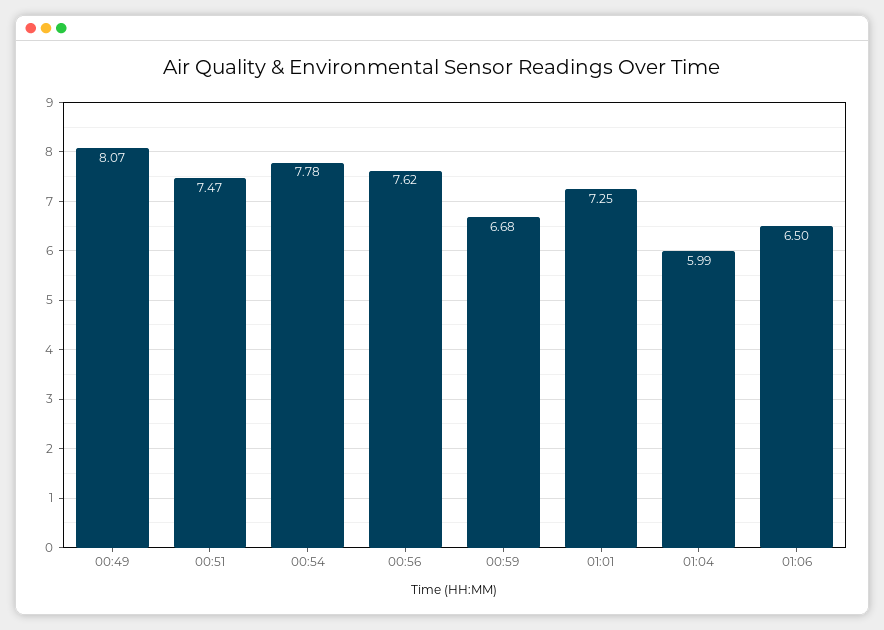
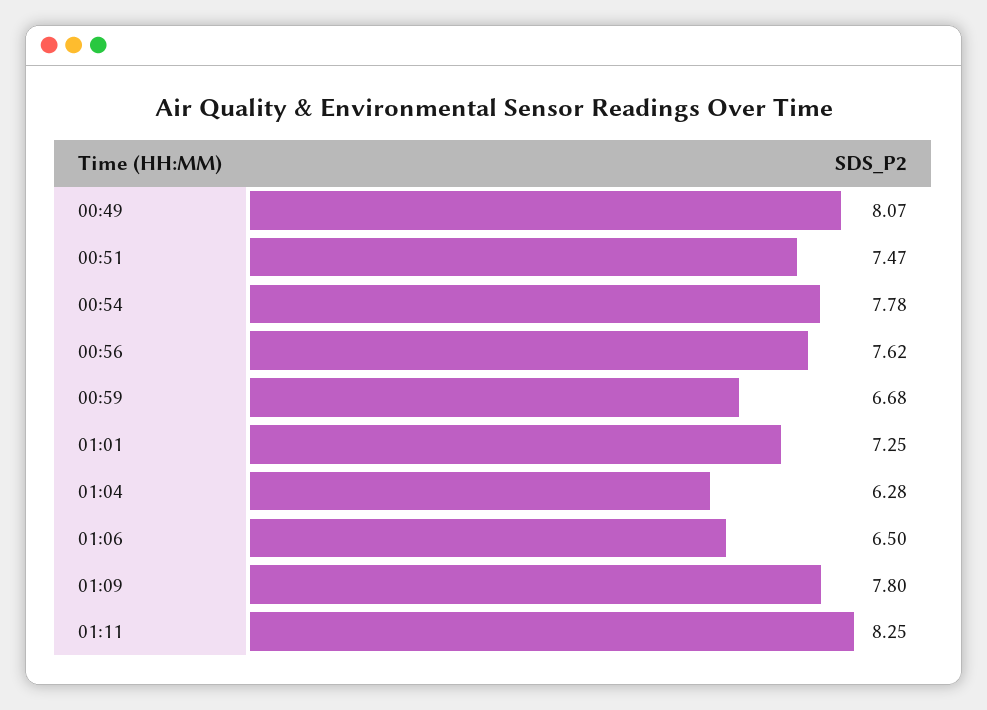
01:04: 5.99 -> 6.28
01:09: none -> 7.8
01:11: none -> 8.25

